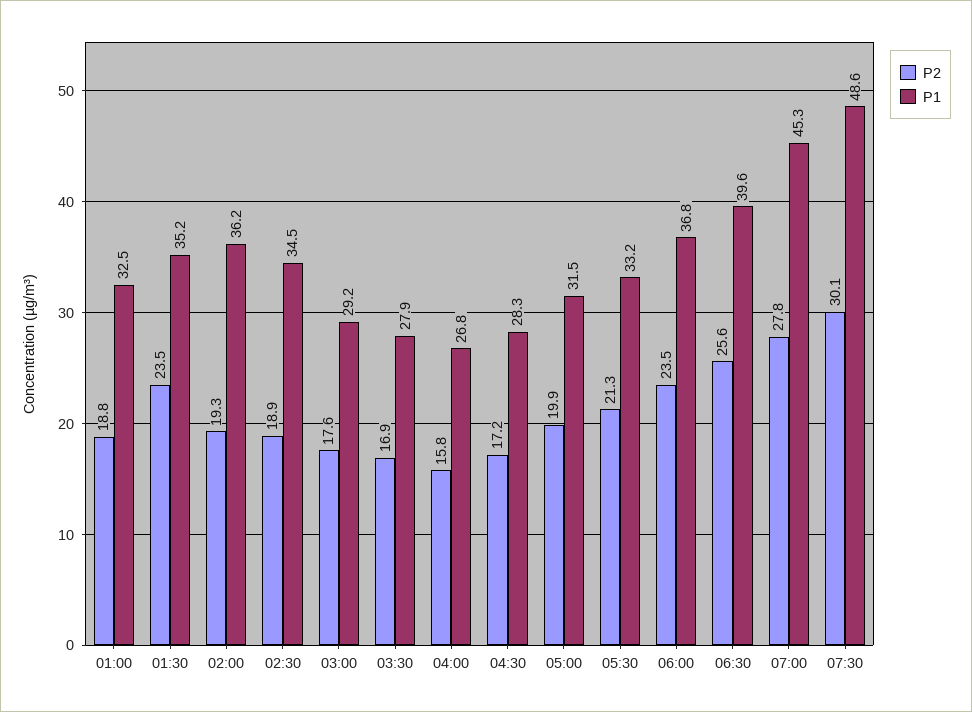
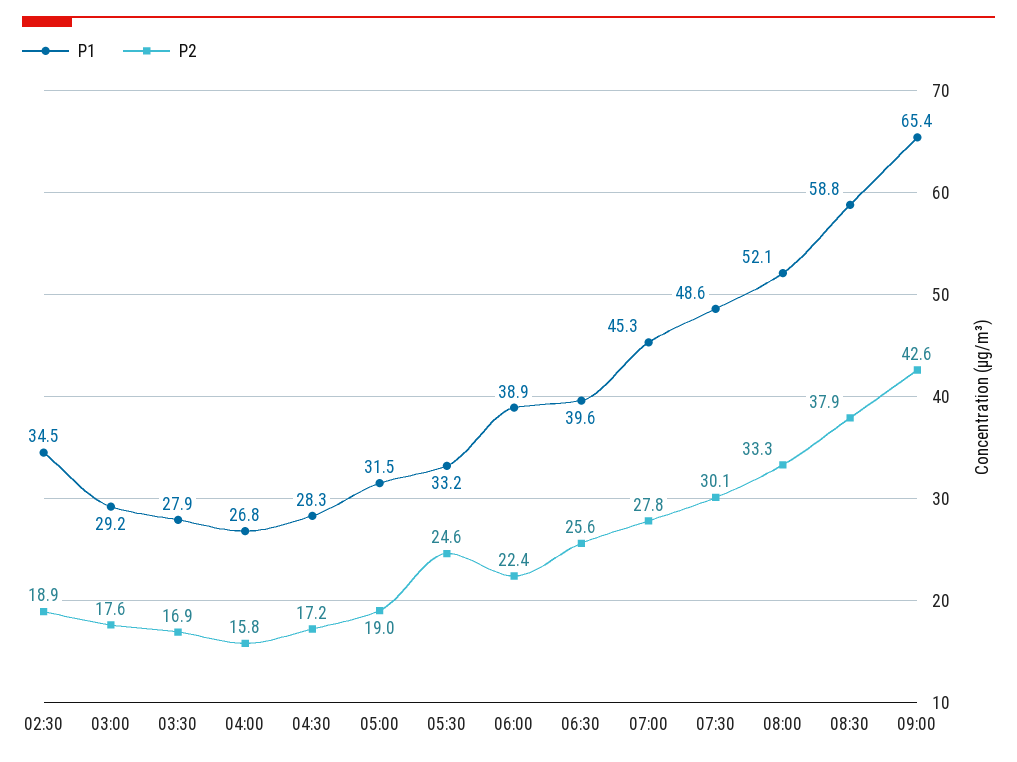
P2, 01:00: 18.8 -> none
P1, 01:00: 32.5 -> none
P2, 01:30: 23.5 -> none
P1, 01:30: 35.2 -> none
P2, 02:00: 19.3 -> none
P1, 02:00: 36.2 -> none
P2, 05:00: 19.9 -> 19
P2, 05:30: 21.3 -> 24.6
P2, 06:00: 23.5 -> 22.4
P1, 06:00: 36.8 -> 38.9
P1, 08:00: none -> 52.1
P2, 08:00: none -> 33.3
P1, 08:30: none -> 58.8
P2, 08:30: none -> 37.9
P1, 09:00: none -> 65.4
P2, 09:00: none -> 42.6

